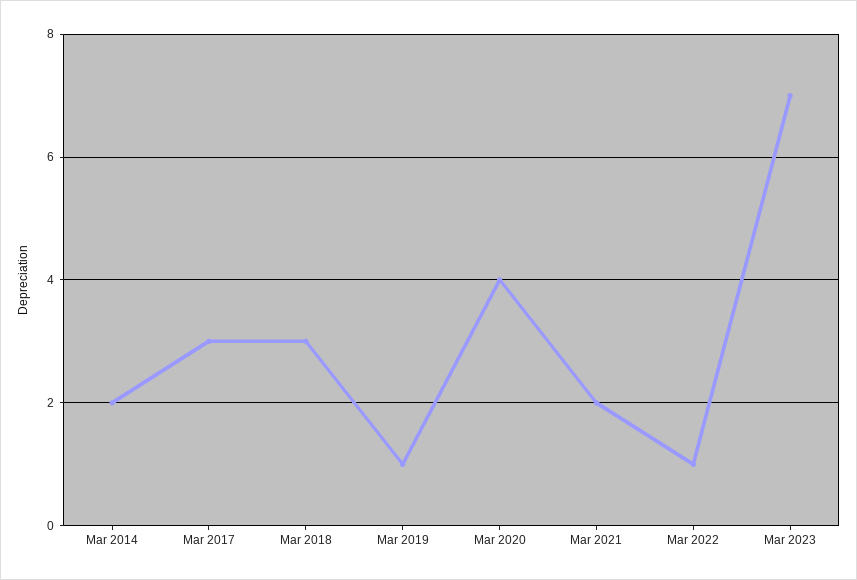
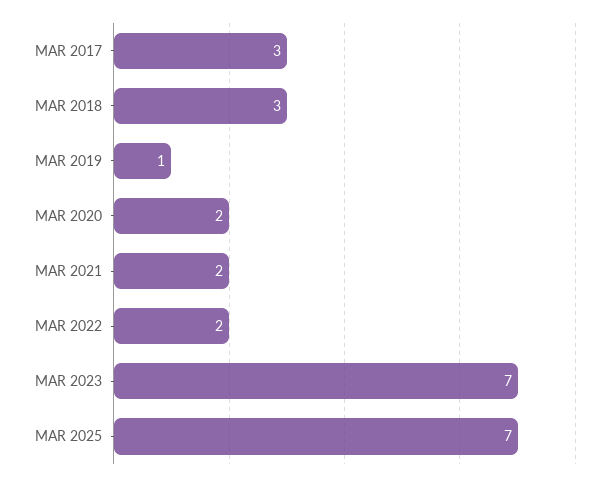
Mar 2014: 2 -> none
Mar 2020: 4 -> 2
Mar 2022: 1 -> 2
MAR 2025: none -> 7

